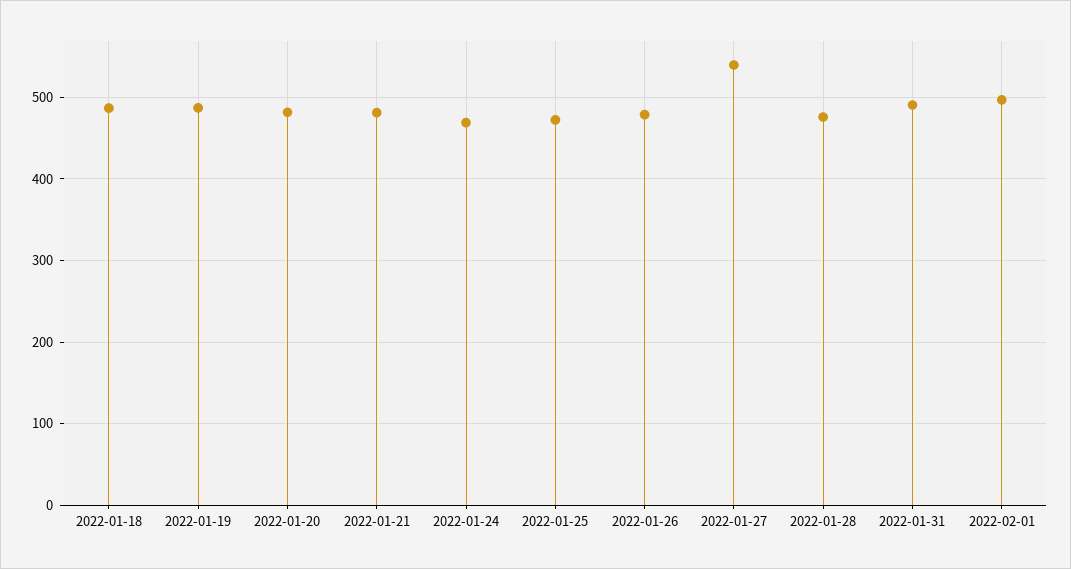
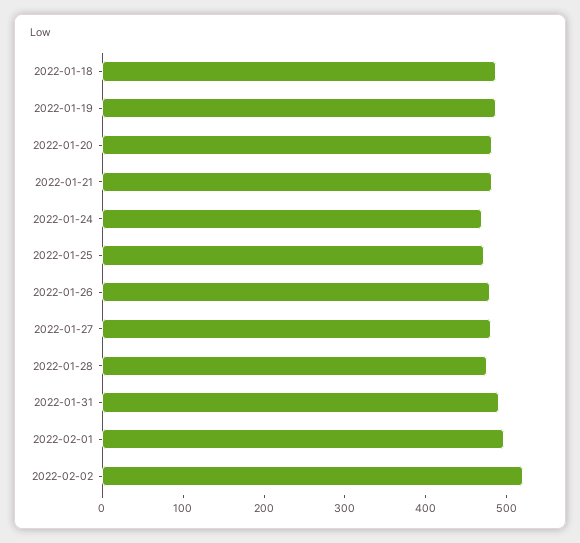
2022-01-27: 540 -> 480
2022-02-02: none -> 520

